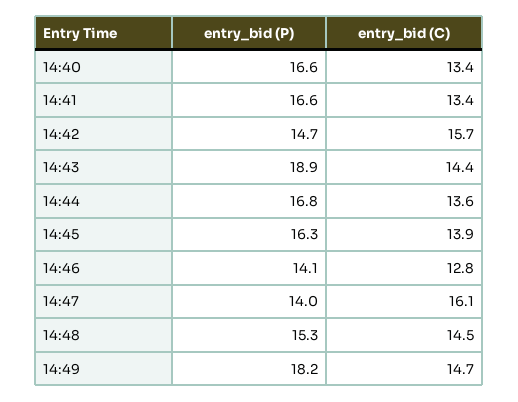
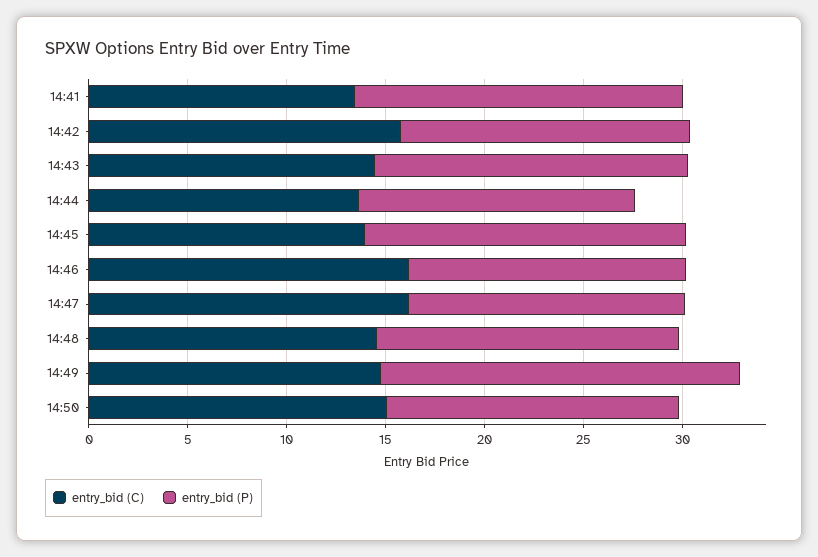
entry_bid (P), 14:40: 16.6 -> none
entry_bid (C), 14:40: 13.4 -> none
entry_bid (P), 14:43: 18.9 -> 16
entry_bid (P), 14:44: 16.8 -> 14
entry_bid (C), 14:46: 12.8 -> 16
entry_bid (C), 14:50: none -> 15
entry_bid (P), 14:50: none -> 15

